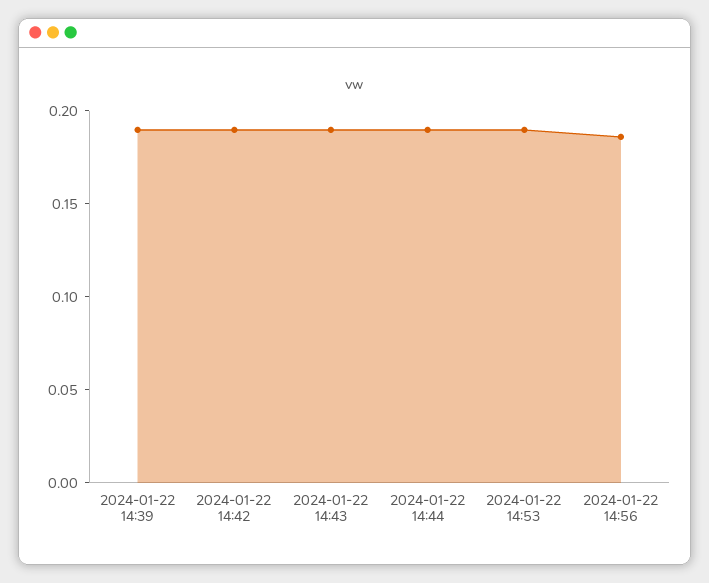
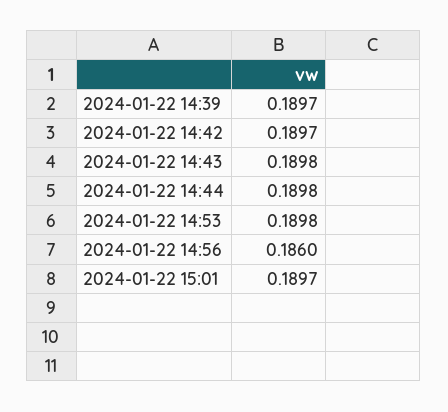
2024-01-22 15:01: none -> 0.1897

